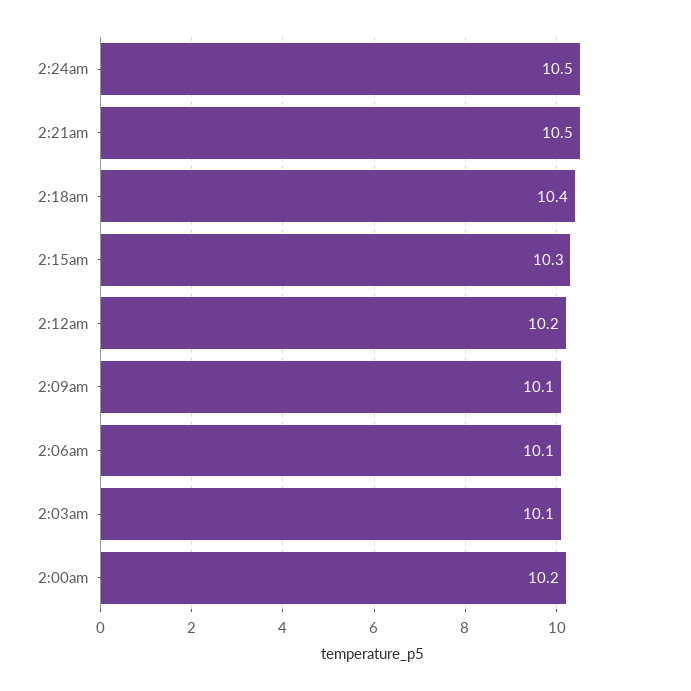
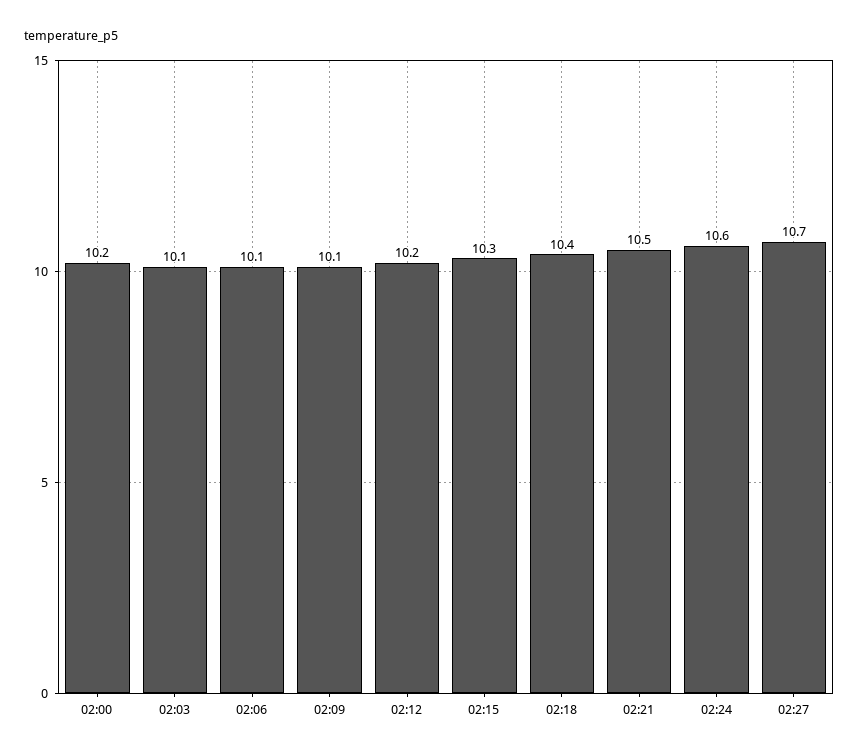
2:24am: 10.5 -> 10.6
02:27: none -> 10.7

